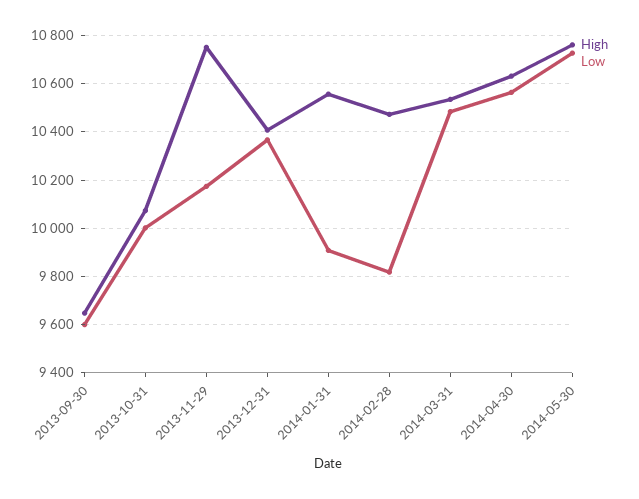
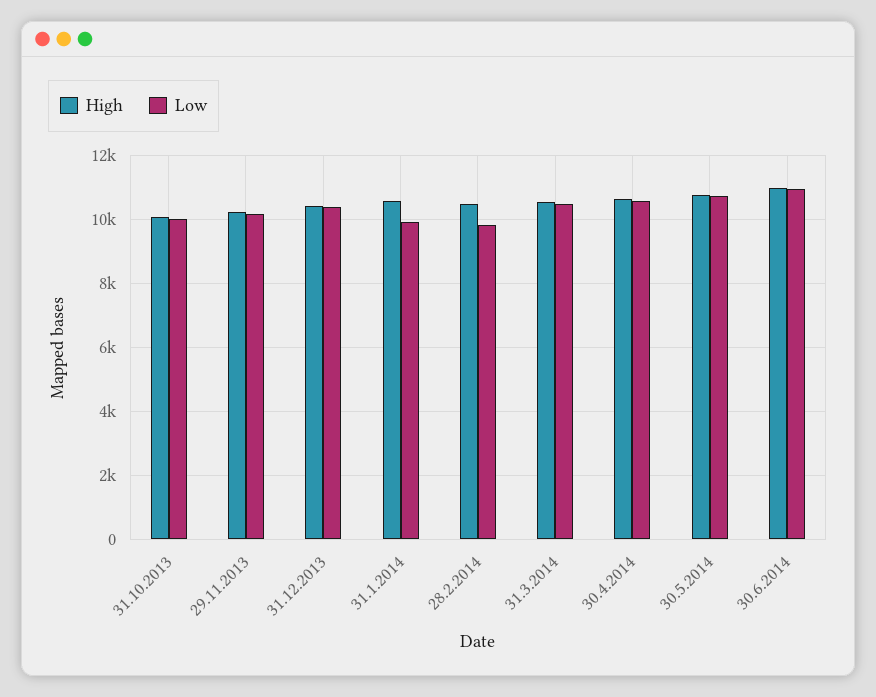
High, 2013-09-30: 9650 -> none
Low, 2013-09-30: 9600 -> none
High, 2013-11-29: 10750 -> 10200
High, 30.6.2014: none -> 11000
Low, 30.6.2014: none -> 11000

